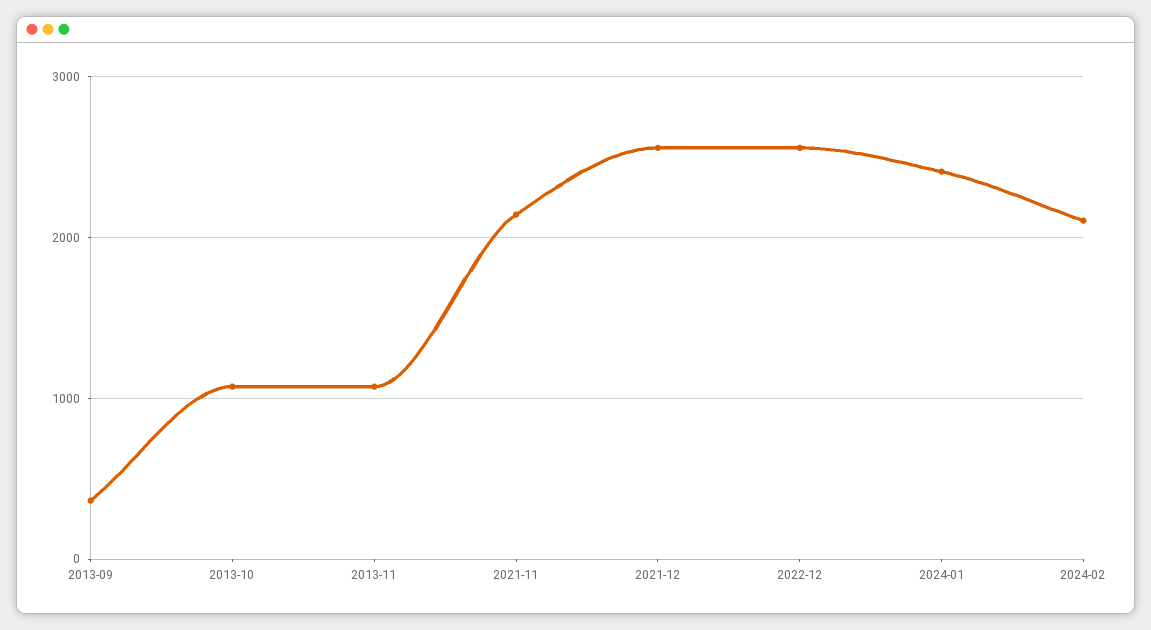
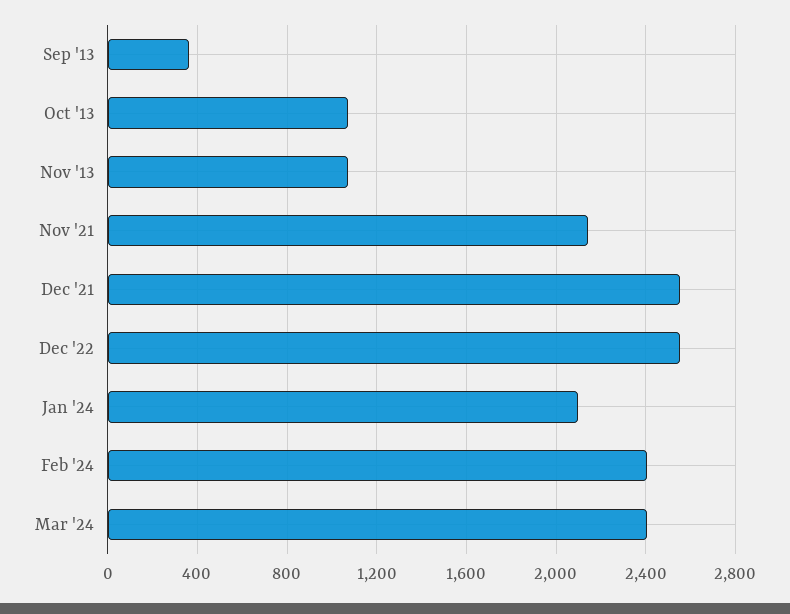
2024-01: 2400 -> 2100
2024-02: 2100 -> 2400
Mar '24: none -> 2400

